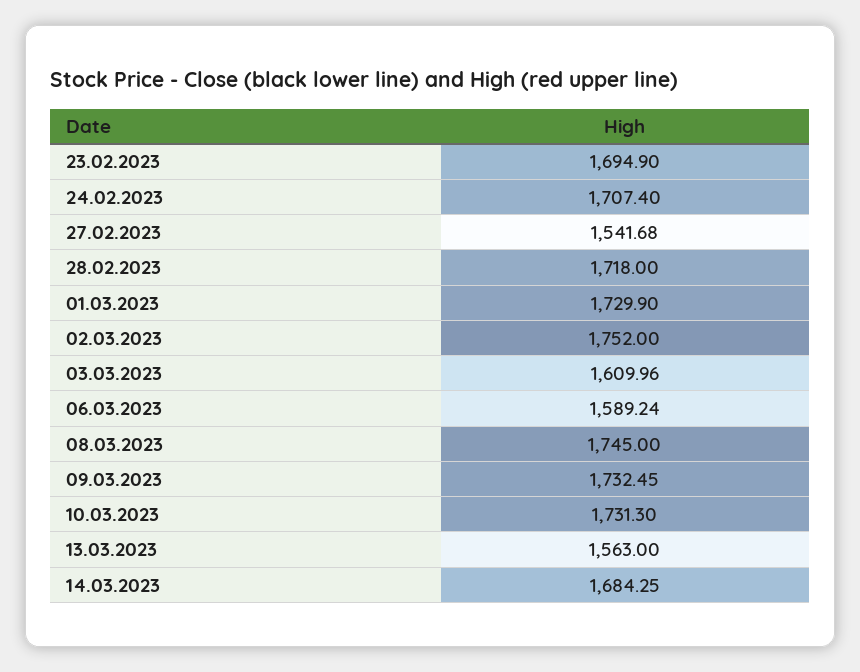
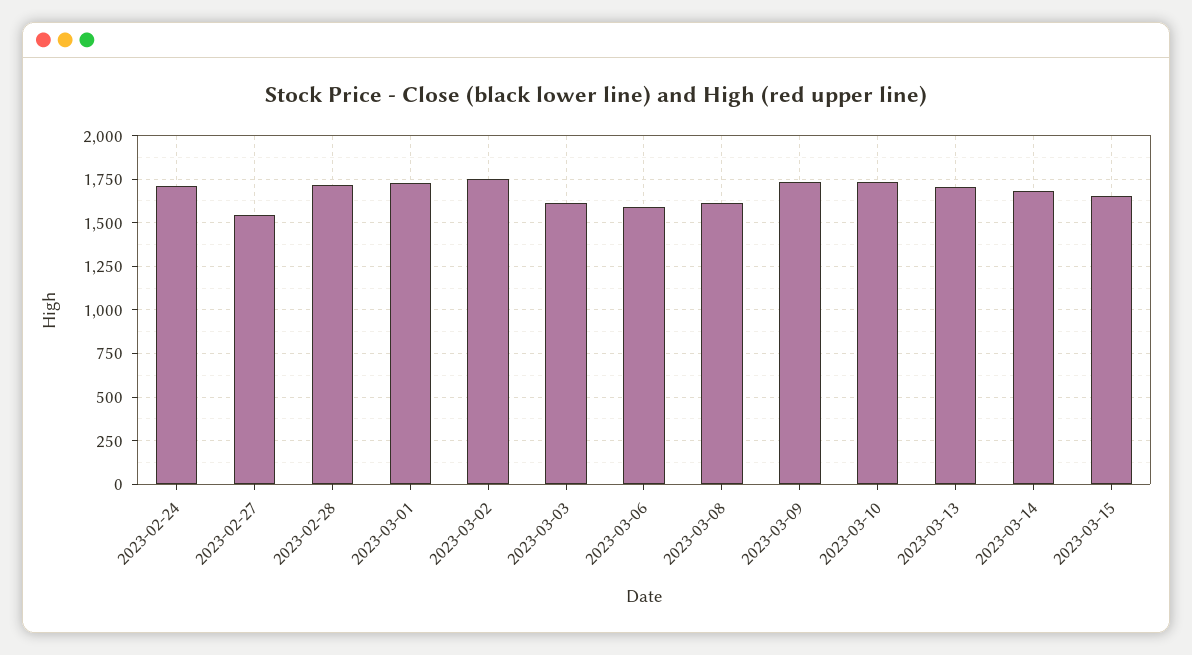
23.02.2023: 1694.9 -> none
08.03.2023: 1745 -> 1600
13.03.2023: 1563 -> 1700
2023-03-15: none -> 1650

